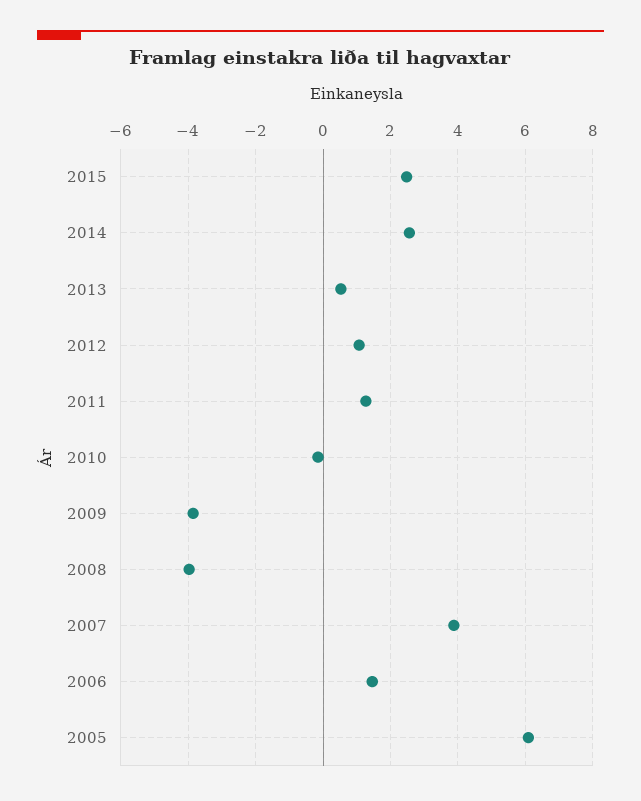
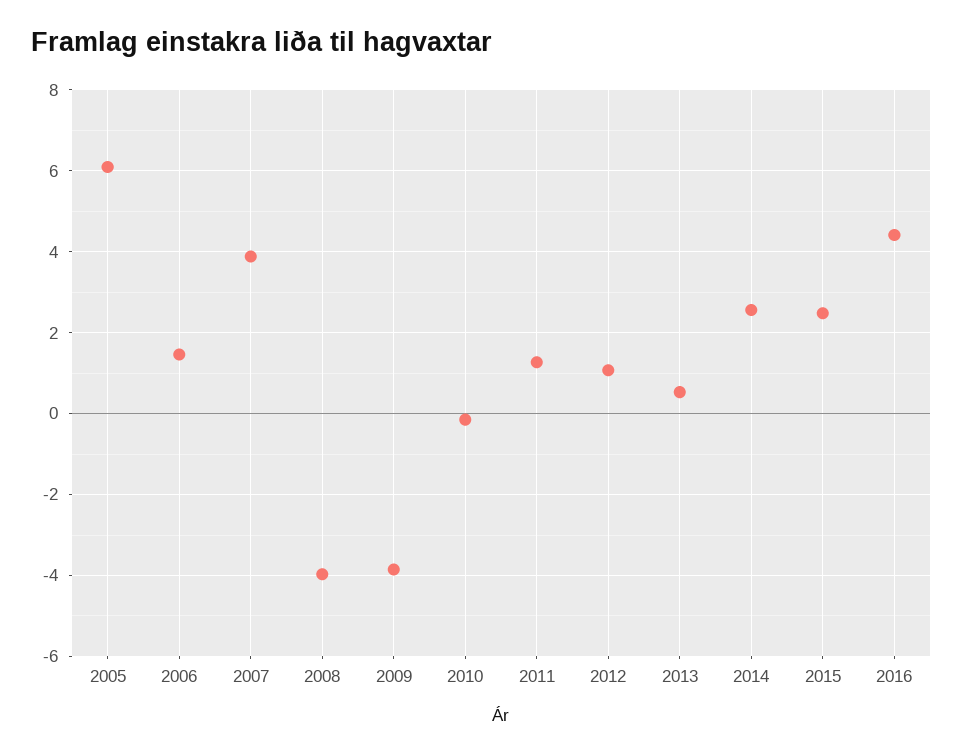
2016: none -> 4.4

